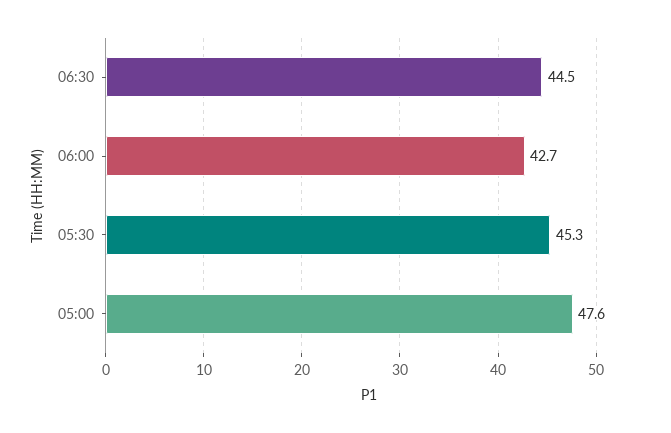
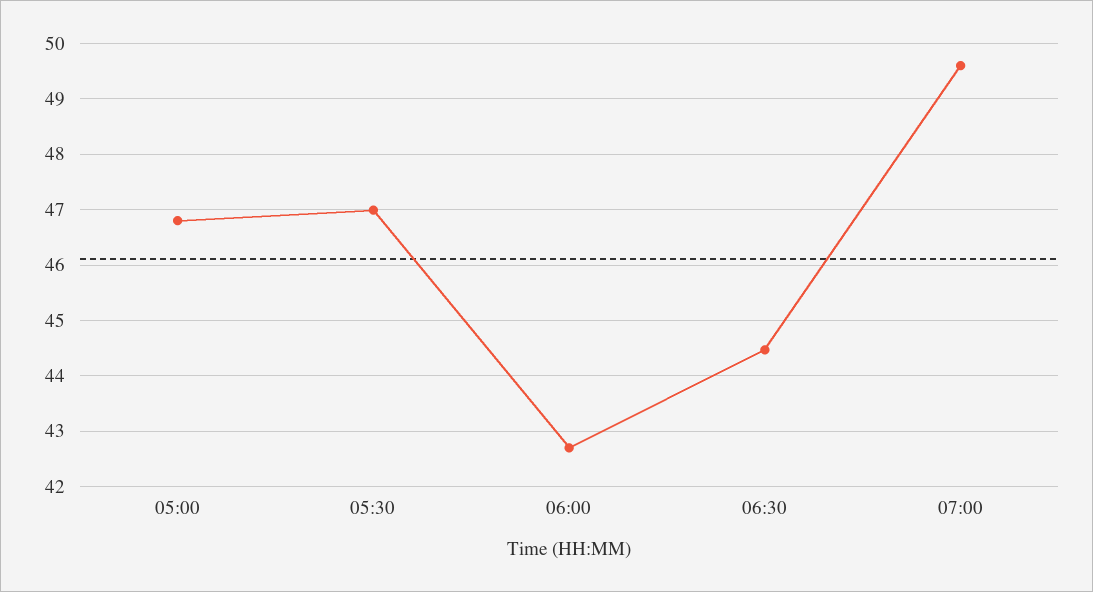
05:30: 45.3 -> 47
05:00: 47.6 -> 46.8
07:00: none -> 49.6

